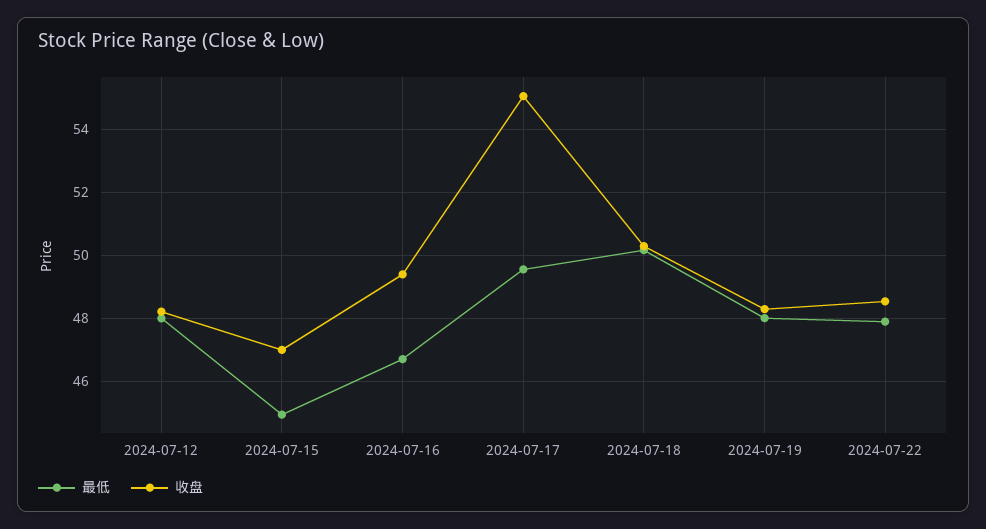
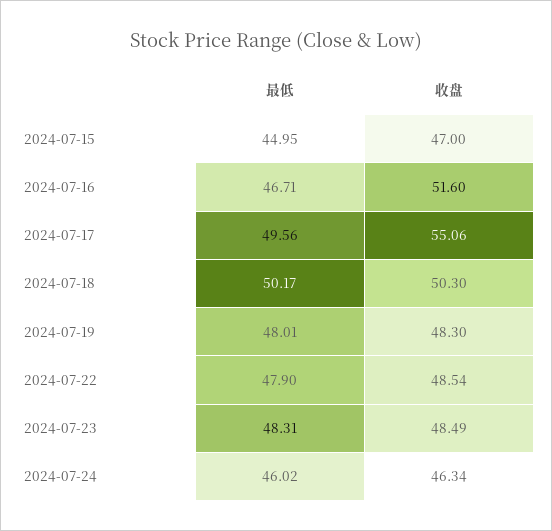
最低, 2024-07-12: 48 -> none
收盘, 2024-07-12: 48.2 -> none
收盘, 2024-07-16: 49.4 -> 51.6
最低, 2024-07-23: none -> 48.31
收盘, 2024-07-23: none -> 48.49
最低, 2024-07-24: none -> 46.02
收盘, 2024-07-24: none -> 46.34

